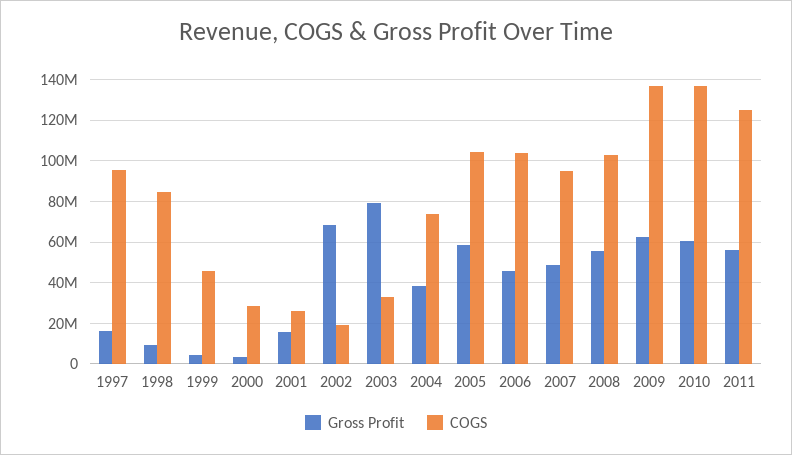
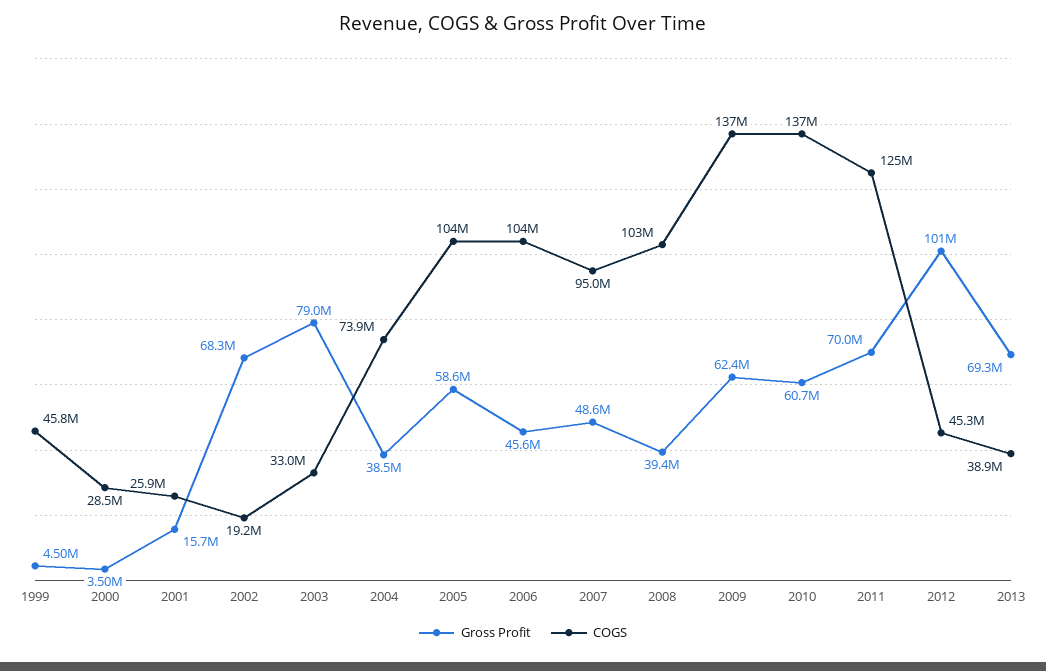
Gross Profit, 1997: 15000000 -> none
COGS, 1997: 95000000 -> none
Gross Profit, 1998: 10000000 -> none
COGS, 1998: 85000000 -> none
Gross Profit, 2008: 55000000 -> 39400000
Gross Profit, 2011: 55000000 -> 70000000
Gross Profit, 2012: none -> 101000000
COGS, 2012: none -> 45300000
Gross Profit, 2013: none -> 69300000
COGS, 2013: none -> 38900000

